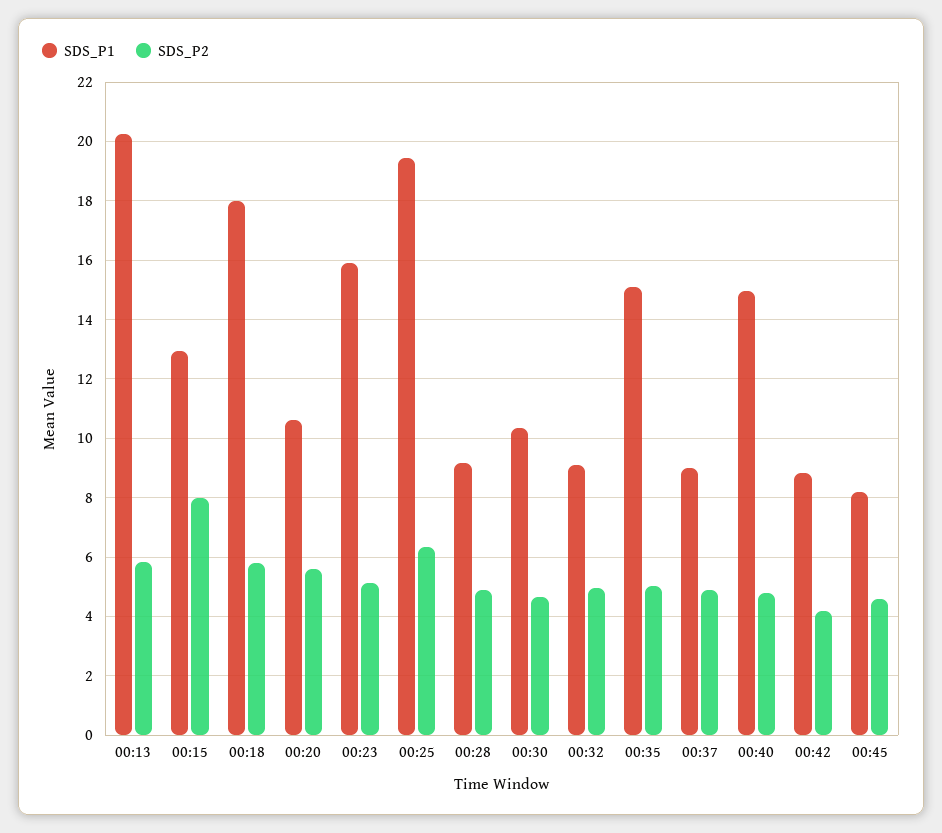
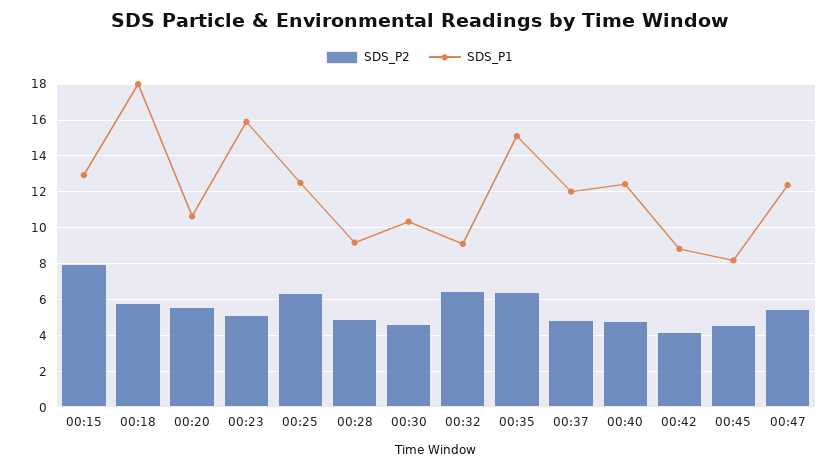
SDS_P1, 00:13: 20.25 -> none
SDS_P2, 00:13: 5.75 -> none
SDS_P1, 00:25: 19.5 -> 12.5
SDS_P2, 00:32: 5 -> 6.5
SDS_P2, 00:35: 5 -> 6.5
SDS_P1, 00:37: 9 -> 12
SDS_P1, 00:40: 15 -> 12.5
SDS_P2, 00:47: none -> 5.5
SDS_P1, 00:47: none -> 12.5

